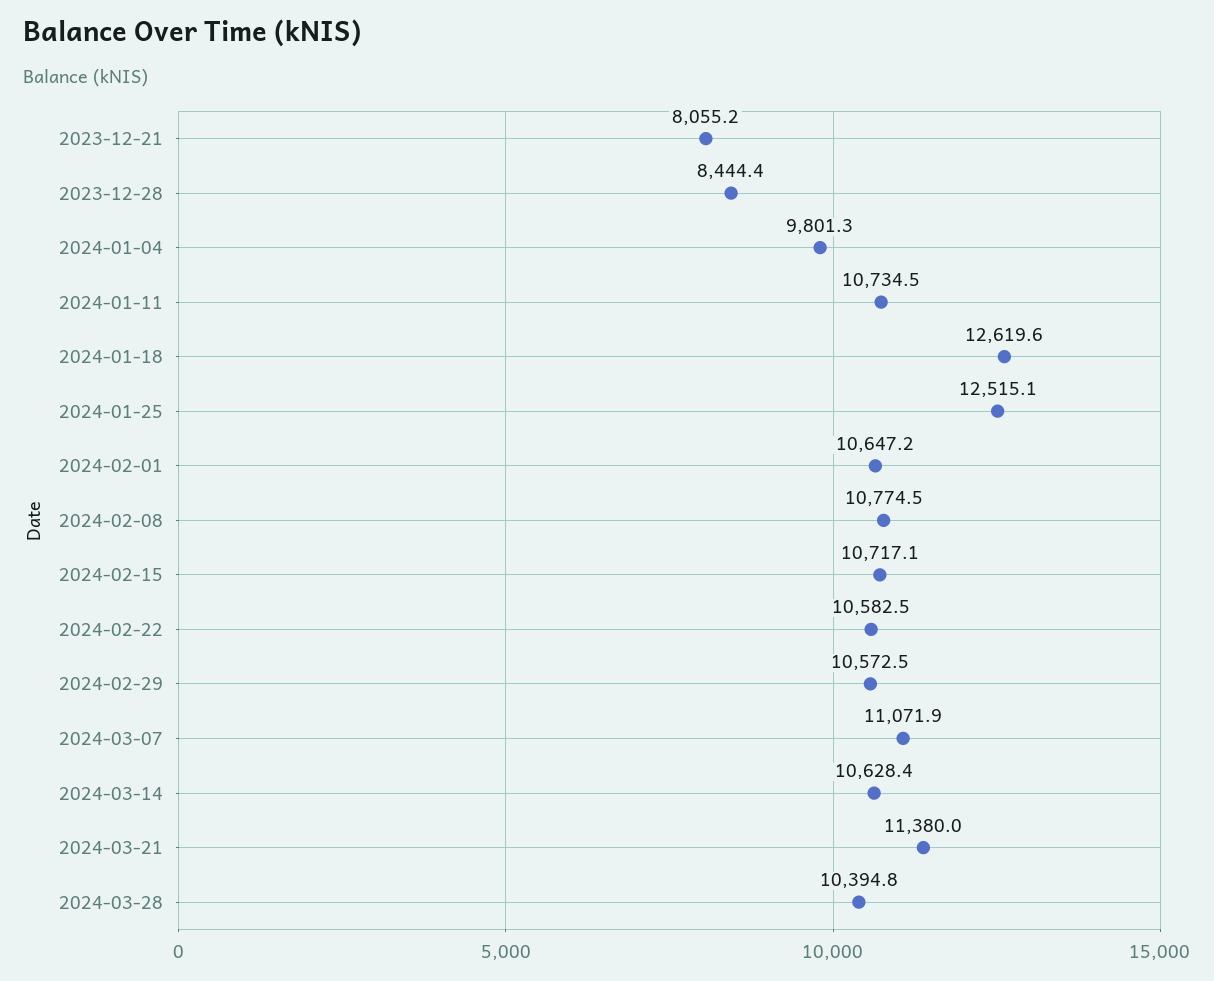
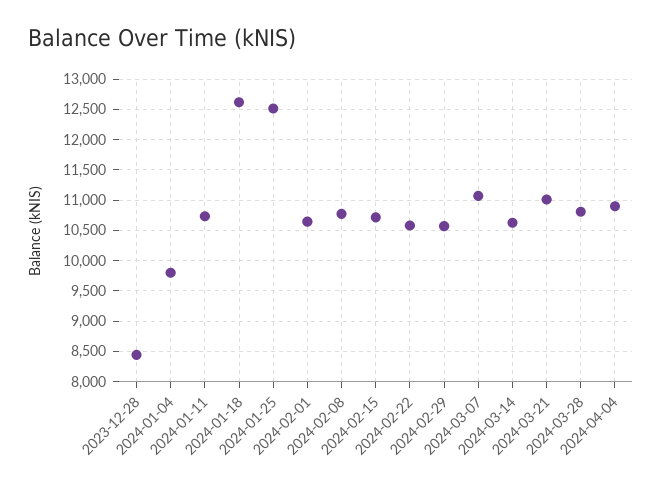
2023-12-21: 8055.2 -> none
2024-03-21: 11380 -> 11000
2024-03-28: 10394.8 -> 10800
2024-04-04: none -> 10900

